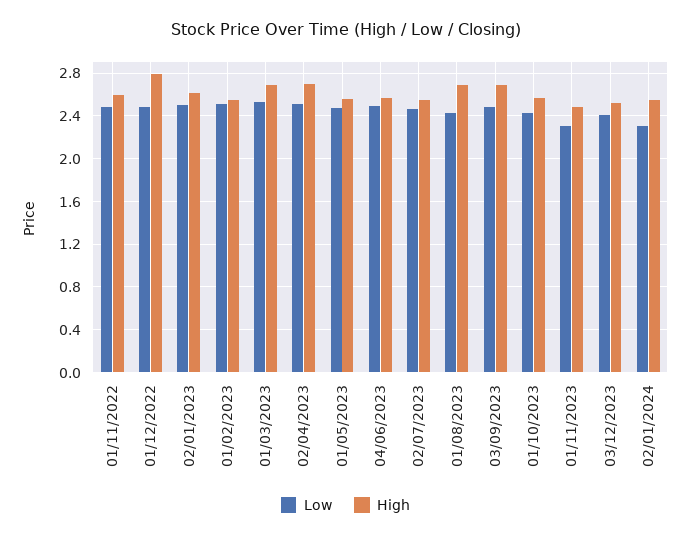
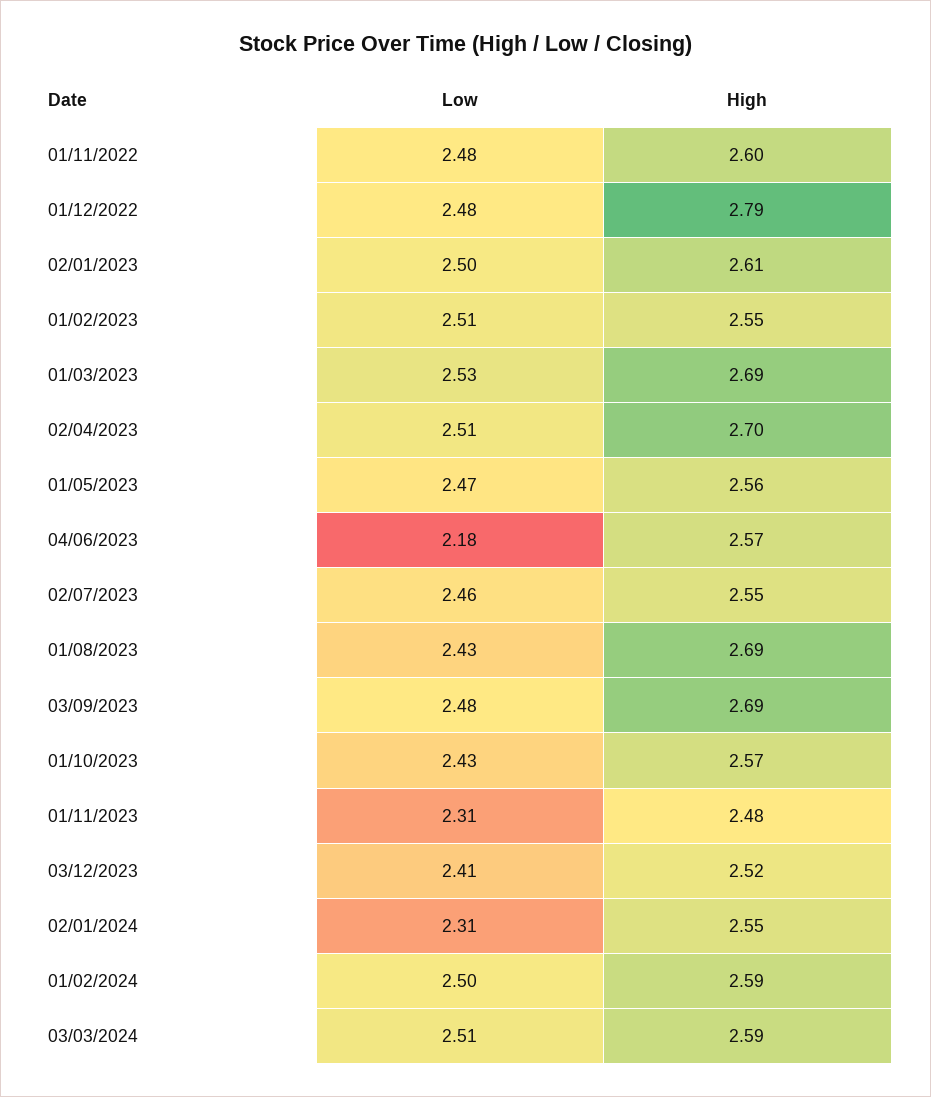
Low, 04/06/2023: 2.5 -> 2.18
Low, 01/02/2024: none -> 2.5
High, 01/02/2024: none -> 2.59
Low, 03/03/2024: none -> 2.51
High, 03/03/2024: none -> 2.59

